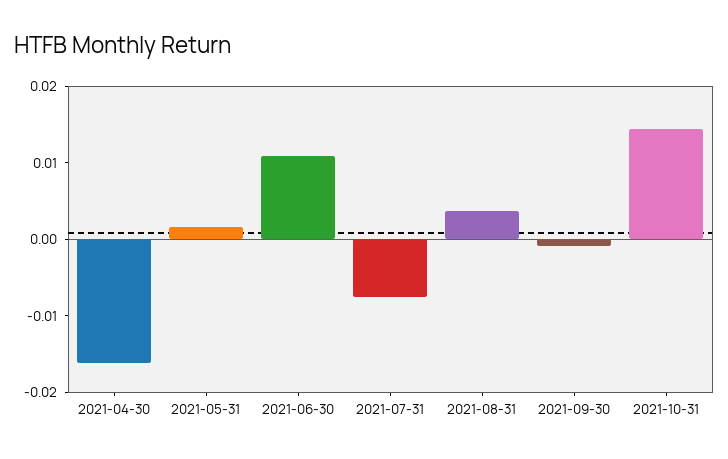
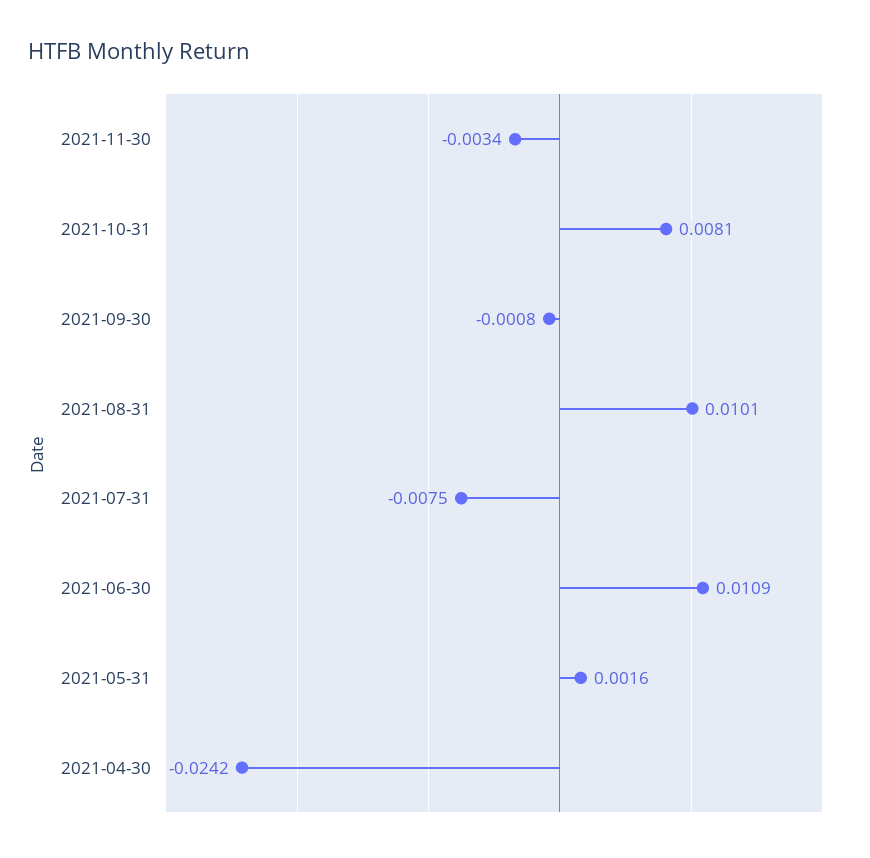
2021-04-30: -0.016 -> -0.0242
2021-08-31: 0.004 -> 0.0101
2021-10-31: 0.014 -> 0.0081
2021-11-30: none -> -0.0034

